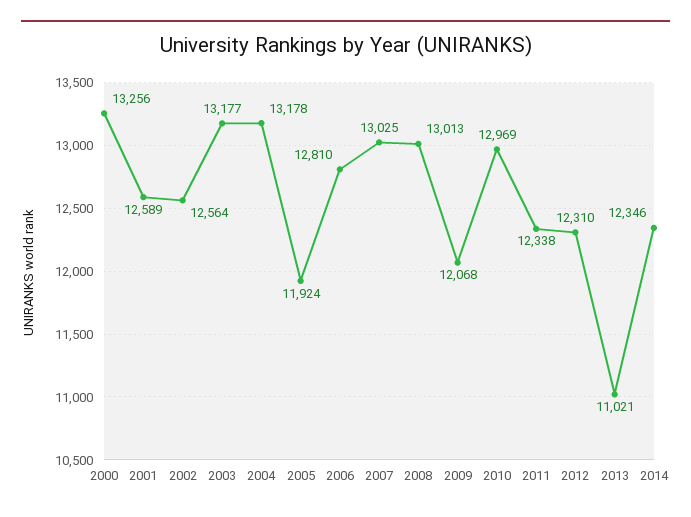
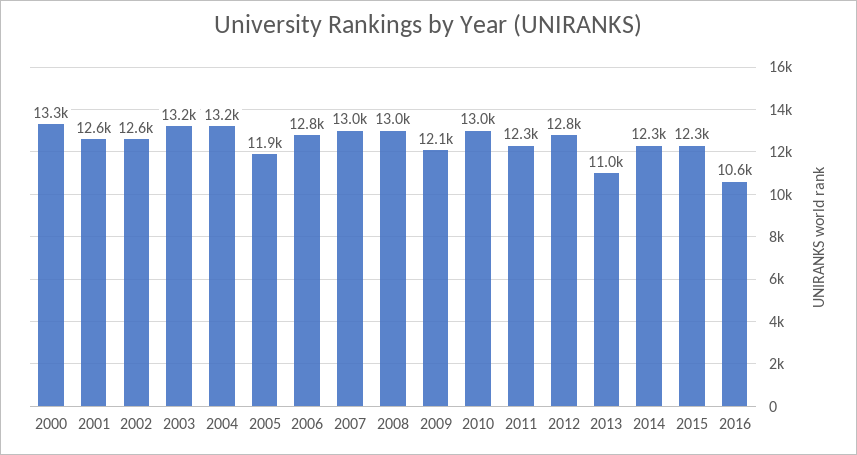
2012: 12310 -> 12800
2015: none -> 12300
2016: none -> 10600

